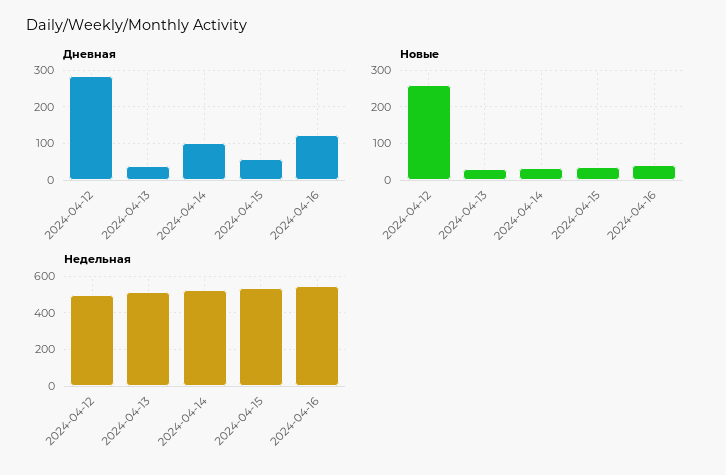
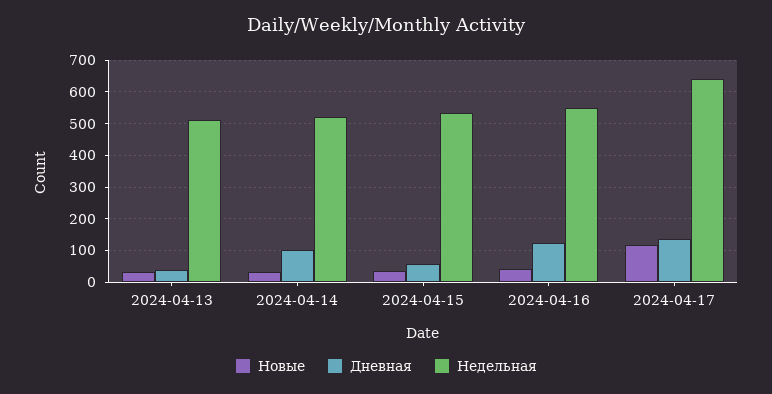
Дневная, 2024-04-12: 280 -> none
Новые, 2024-04-12: 260 -> none
Недельная, 2024-04-12: 500 -> none
Новые, 2024-04-17: none -> 120
Дневная, 2024-04-17: none -> 140
Недельная, 2024-04-17: none -> 640

